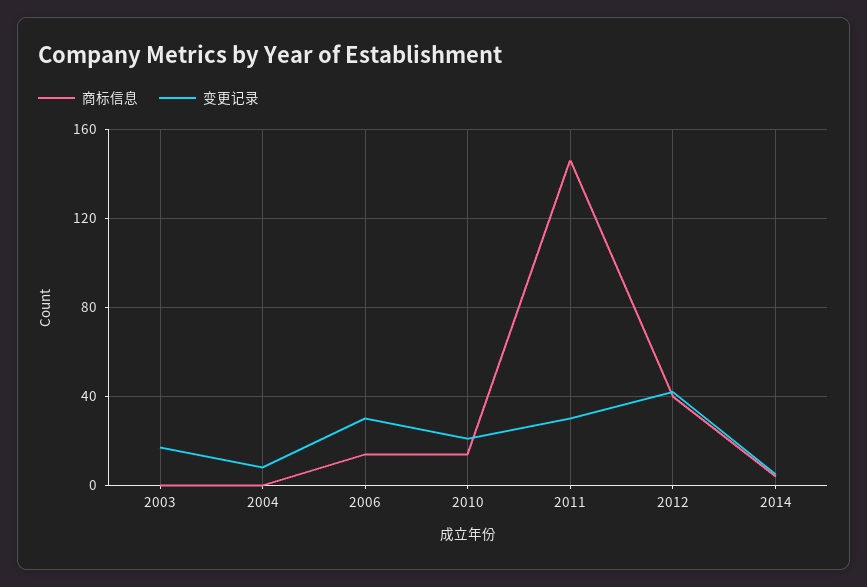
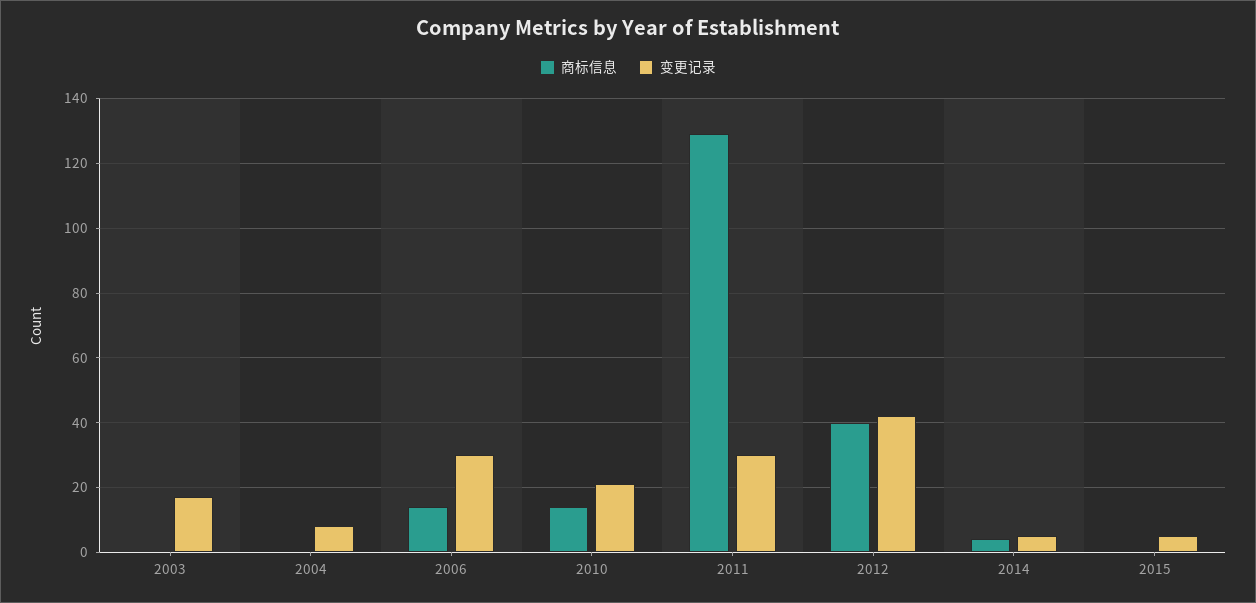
商标信息, 2011: 145 -> 130
商标信息, 2015: none -> 0
变更记录, 2015: none -> 5

